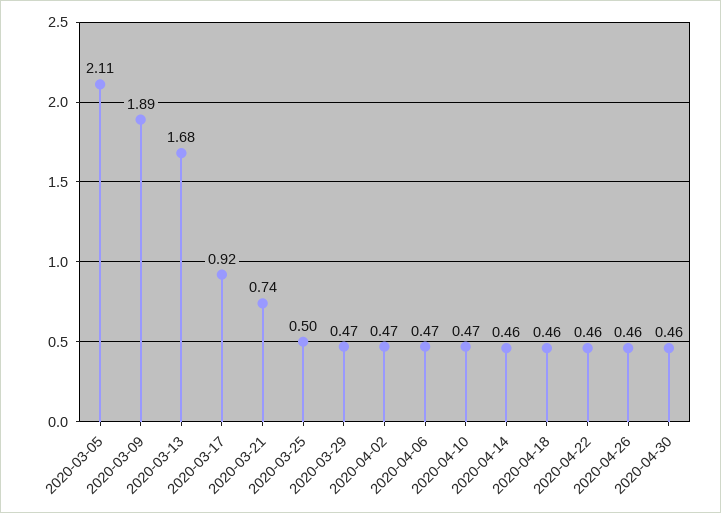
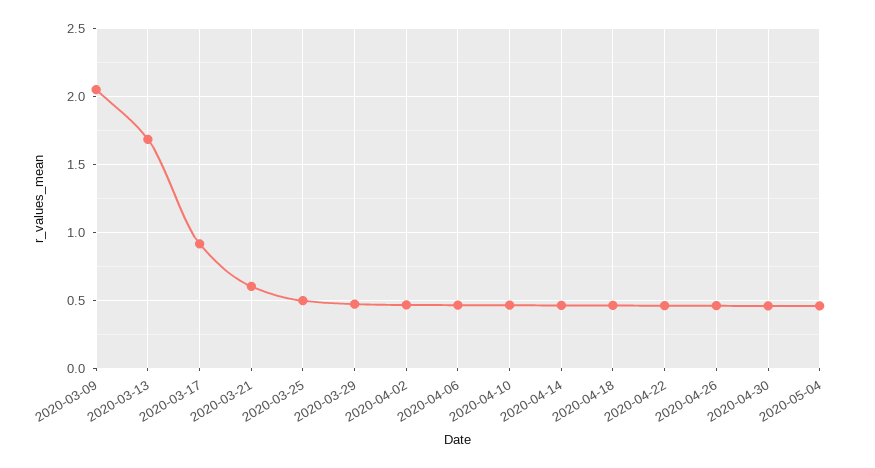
2020-03-05: 2.11 -> none
2020-03-09: 1.89 -> 2.05
2020-03-21: 0.74 -> 0.6
2020-05-04: none -> 0.45

